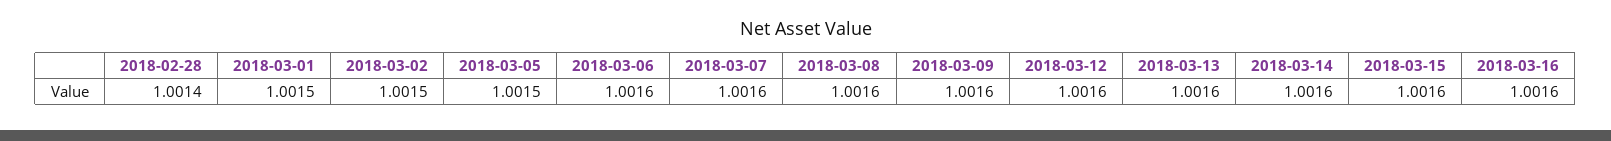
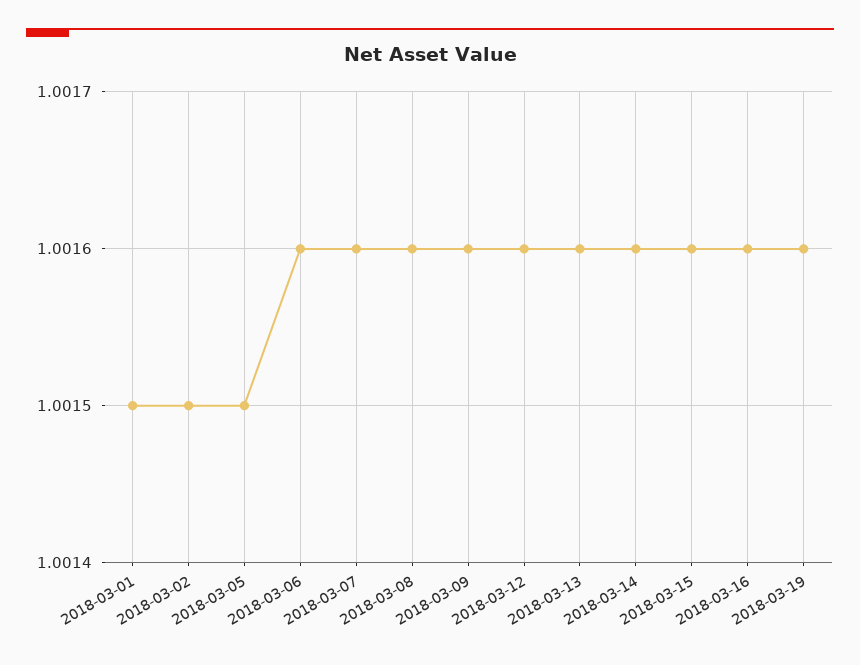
2018-02-28: 1.0014 -> none
2018-03-19: none -> 1.0016

